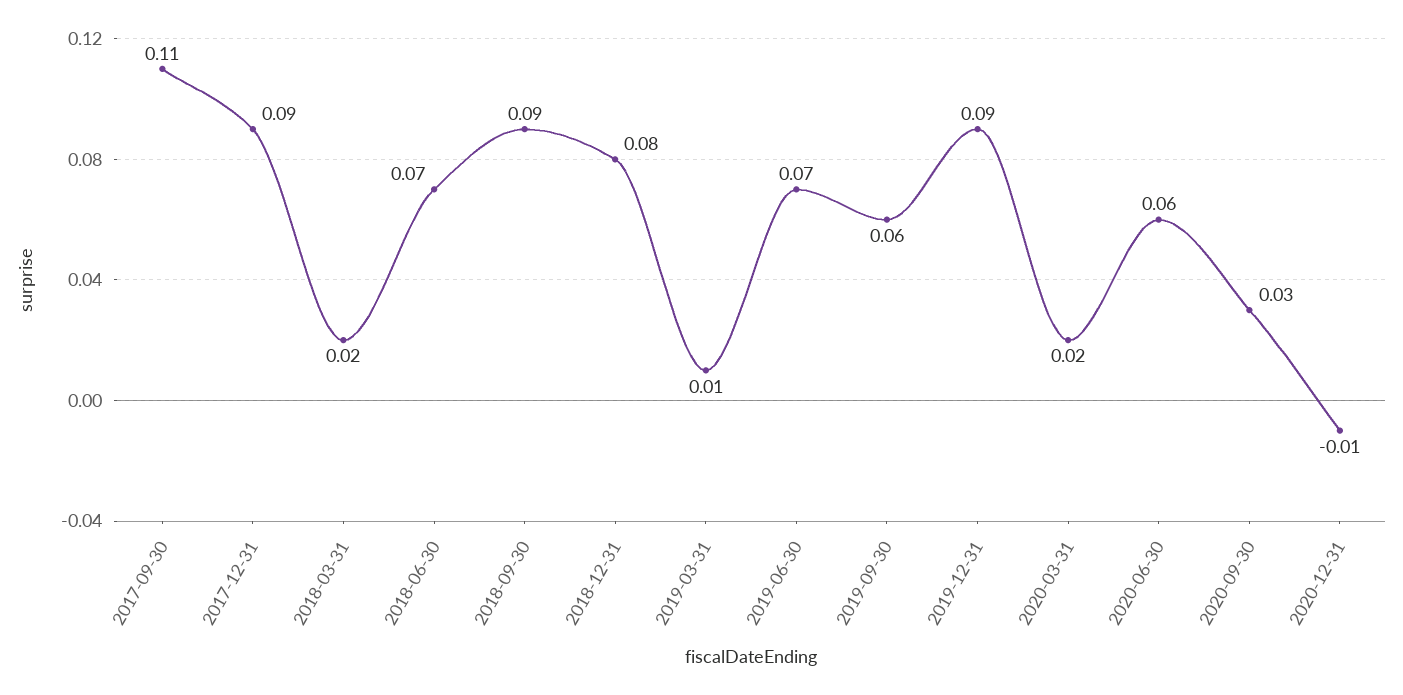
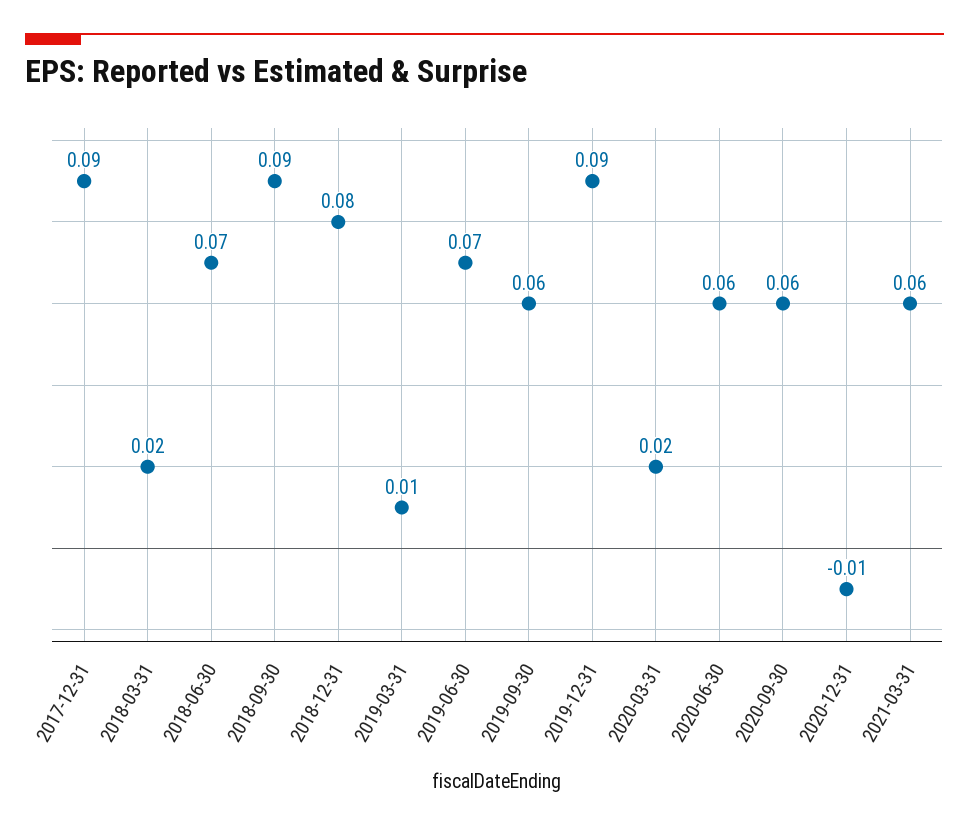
2017-09-30: 0.11 -> none
2020-09-30: 0.03 -> 0.06
2021-03-31: none -> 0.06

